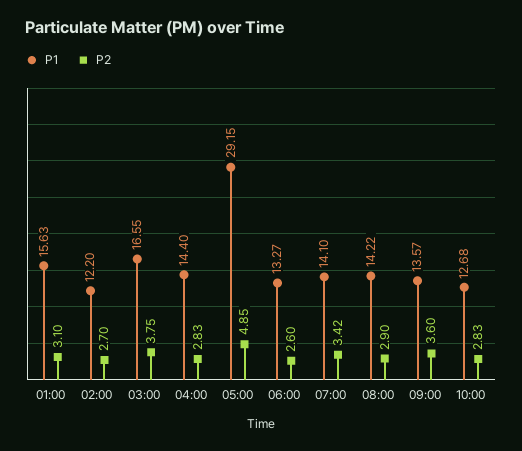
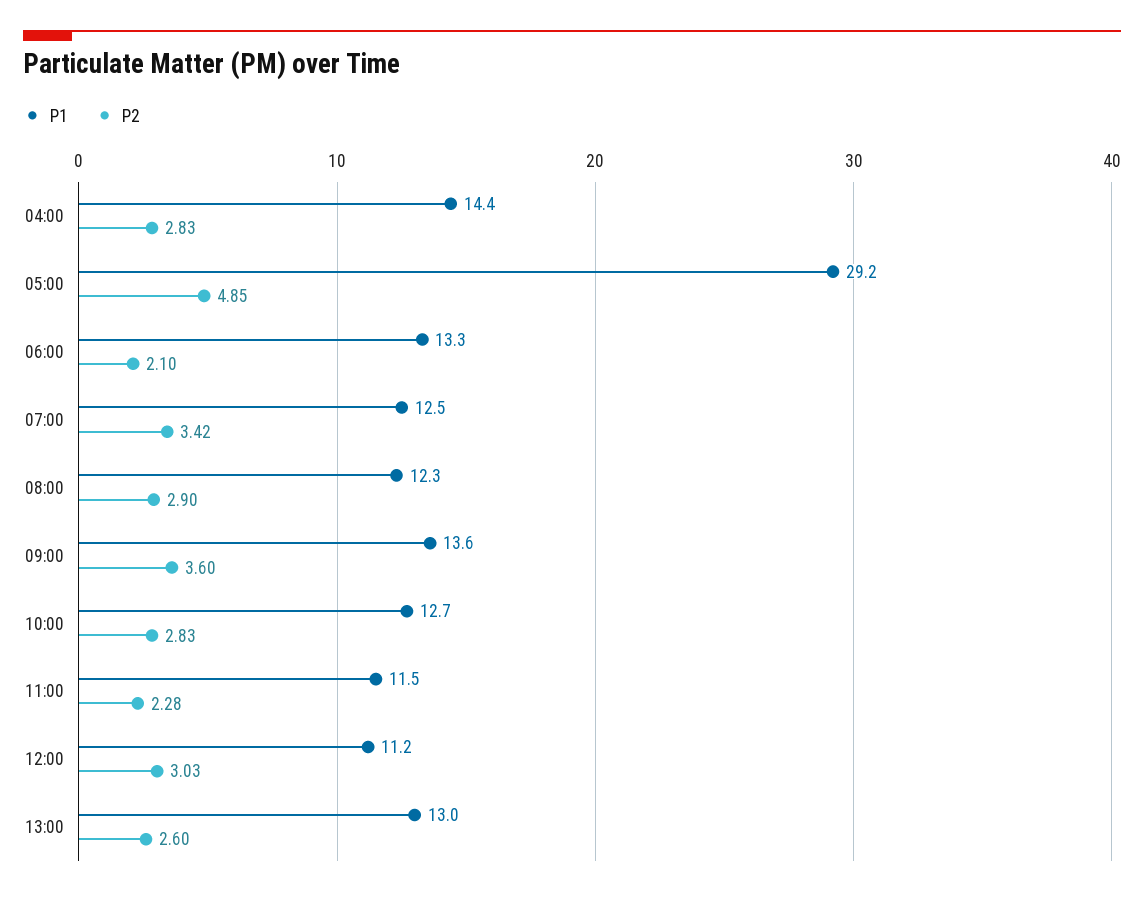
P1, 01:00: 15.63 -> none
P2, 01:00: 3.1 -> none
P1, 02:00: 12.2 -> none
P2, 02:00: 2.7 -> none
P1, 03:00: 16.55 -> none
P2, 03:00: 3.75 -> none
P2, 06:00: 2.6 -> 2.1
P1, 07:00: 14.1 -> 12.5
P1, 08:00: 14.22 -> 12.3
P1, 11:00: none -> 11.5
P2, 11:00: none -> 2.28
P1, 12:00: none -> 11.2
P2, 12:00: none -> 3.03
P1, 13:00: none -> 13
P2, 13:00: none -> 2.6

